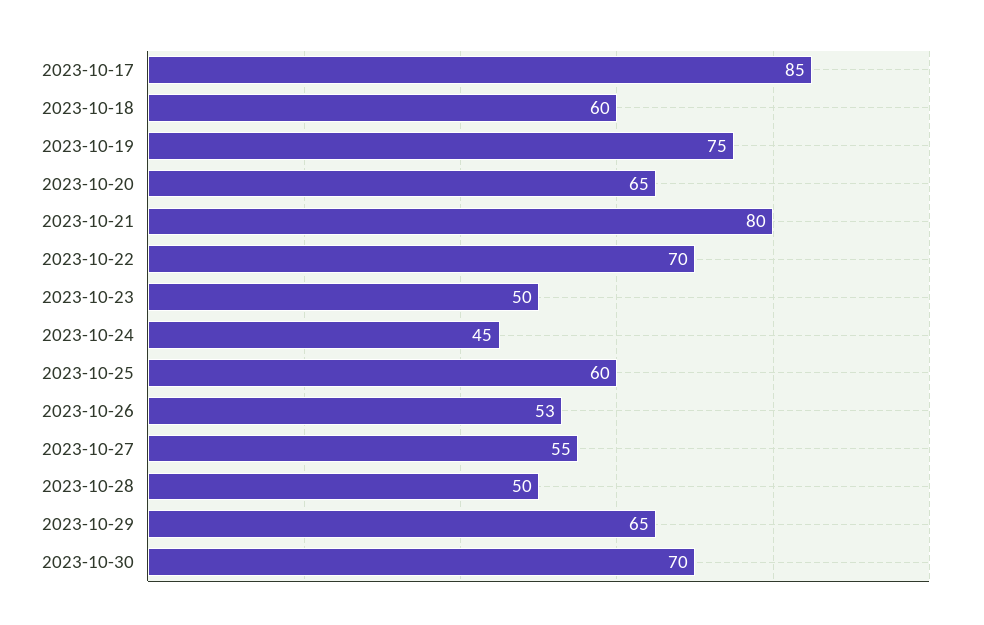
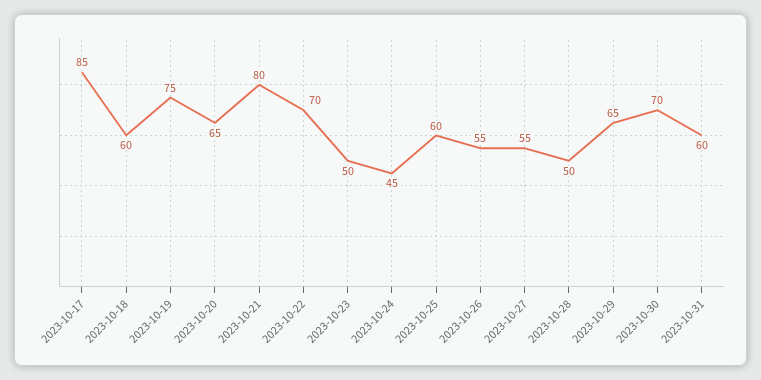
2023-10-26: 53 -> 55
2023-10-31: none -> 60

